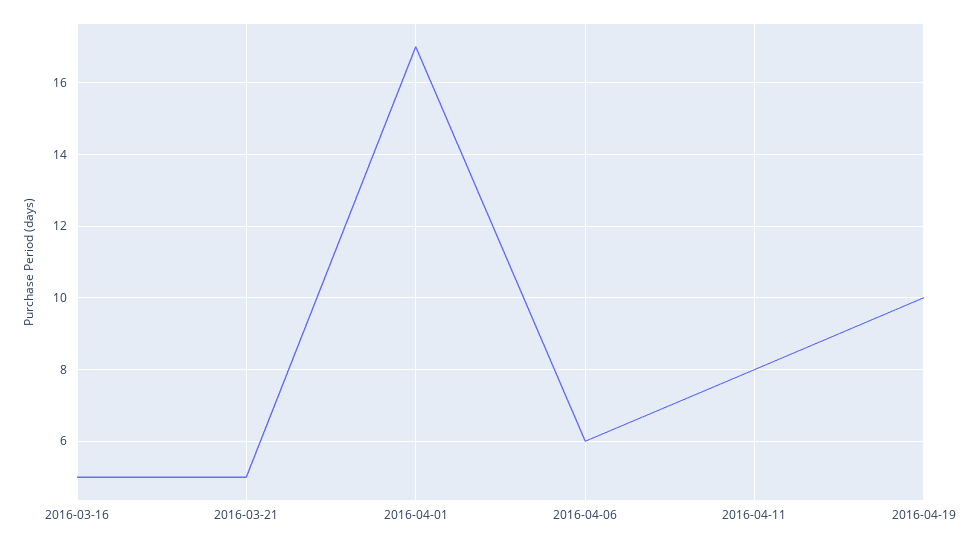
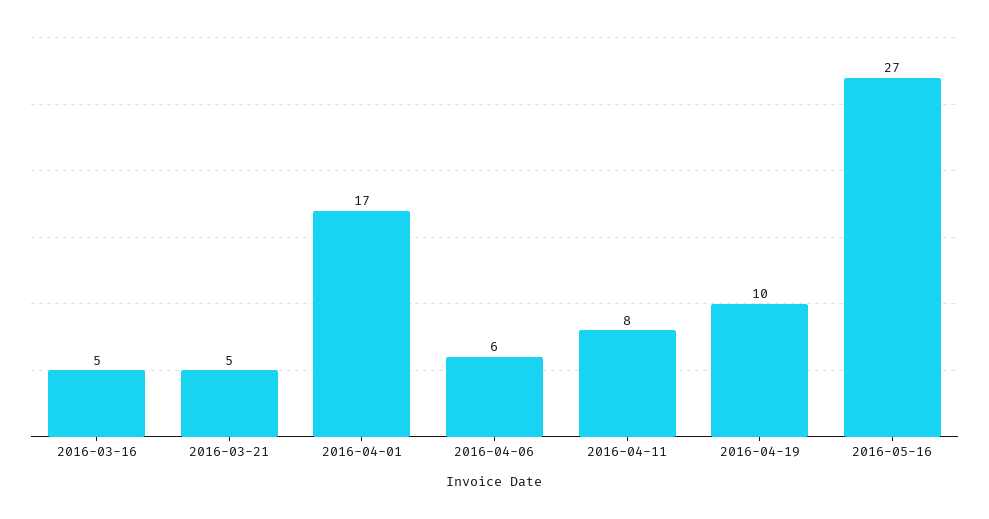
2016-05-16: none -> 27

